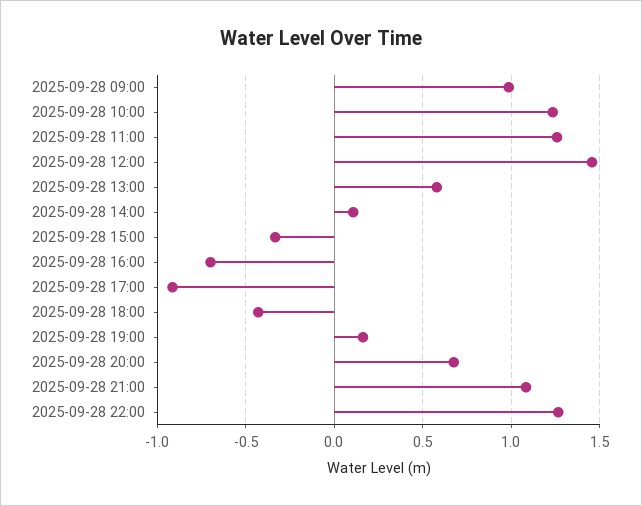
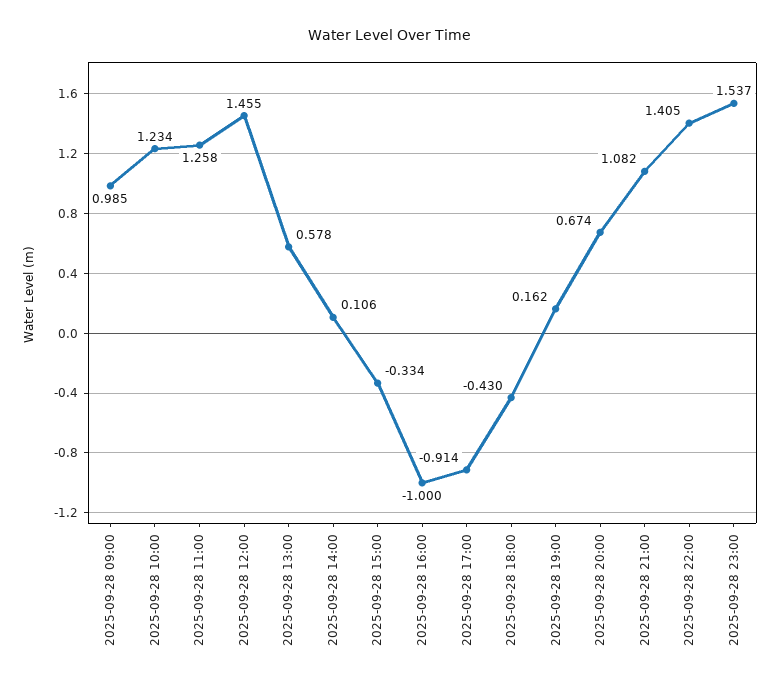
2025-09-28 16:00: -0.7 -> -1
2025-09-28 22:00: 1.25 -> 1.405
2025-09-28 23:00: none -> 1.537

